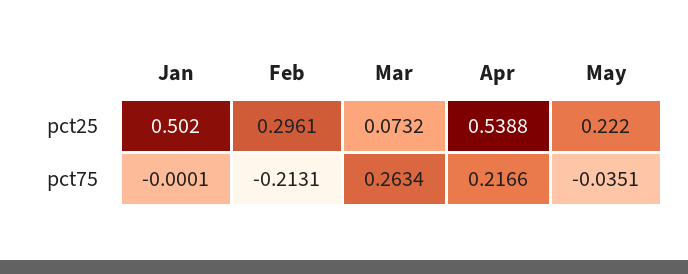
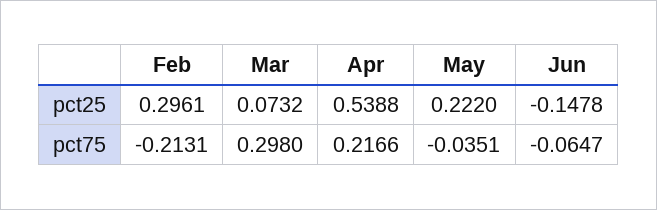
Jan, pct25: 0.502 -> none
Jan, pct75: -0.0001 -> none
Mar, pct75: 0.2634 -> 0.298
Jun, pct25: none -> -0.1478
Jun, pct75: none -> -0.0647

